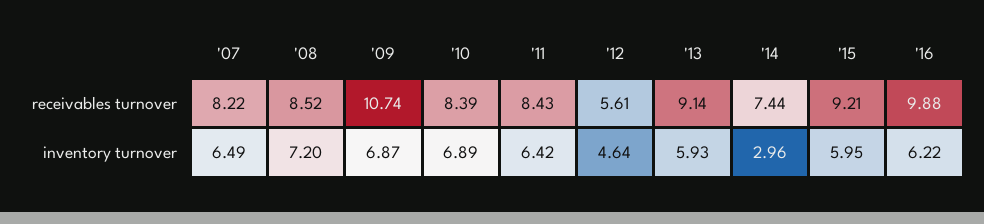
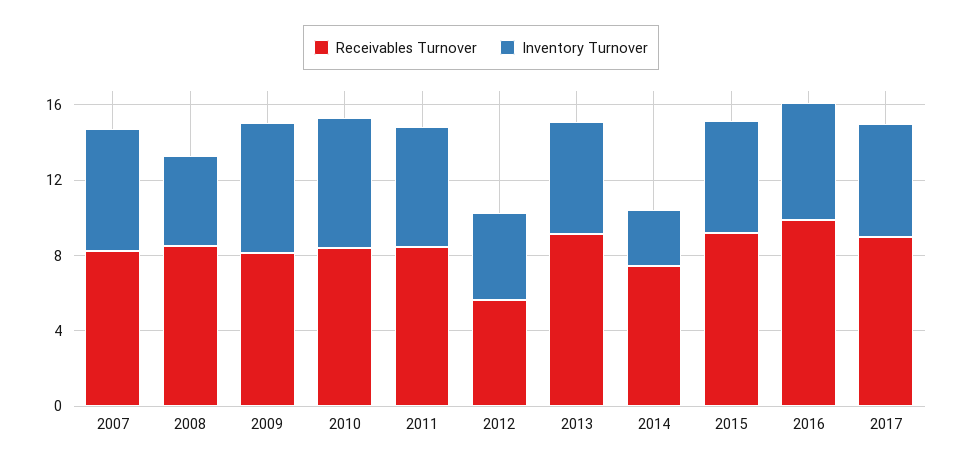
receivables turnover, '09: 10.74 -> 8
inventory turnover, '08: 7.2 -> 5
receivables turnover, 2017: none -> 9
inventory turnover, 2017: none -> 6

